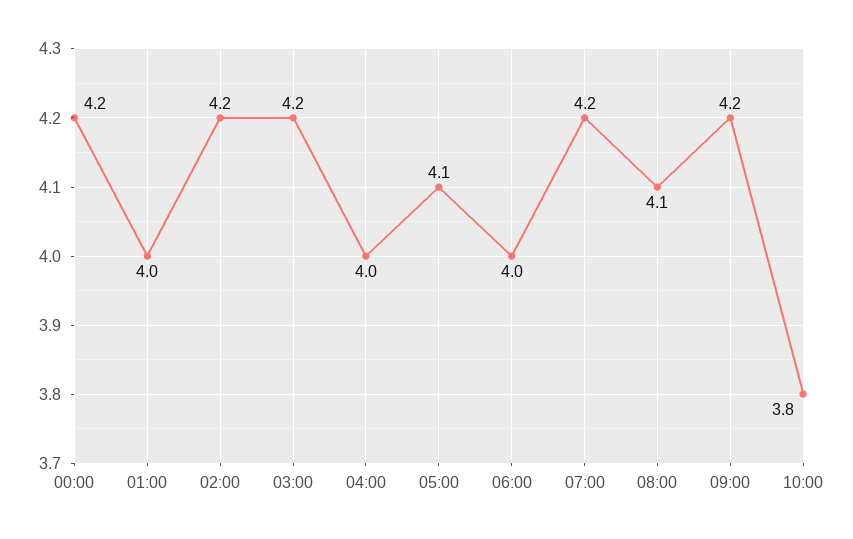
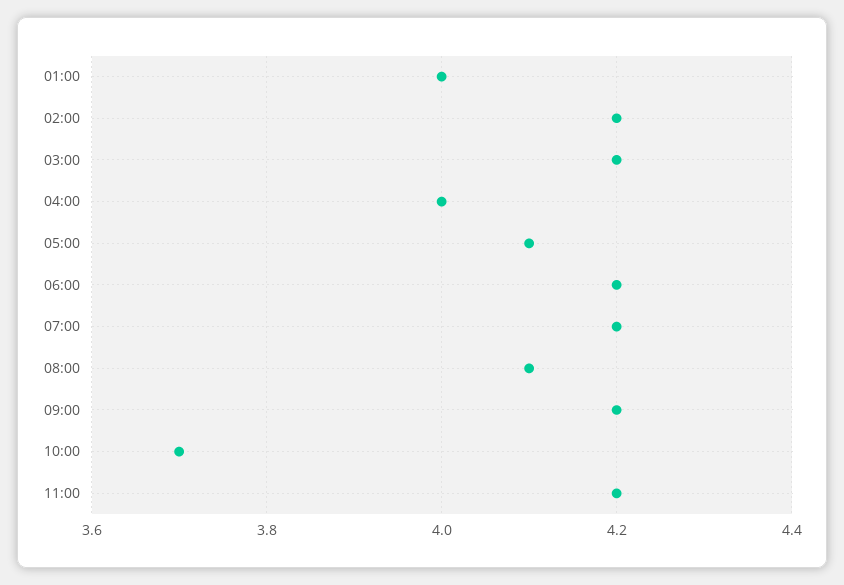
00:00: 4.2 -> none
06:00: 4 -> 4.2
10:00: 3.8 -> 3.7
11:00: none -> 4.2

